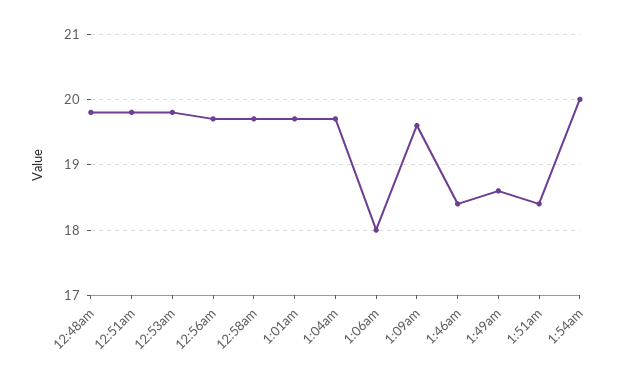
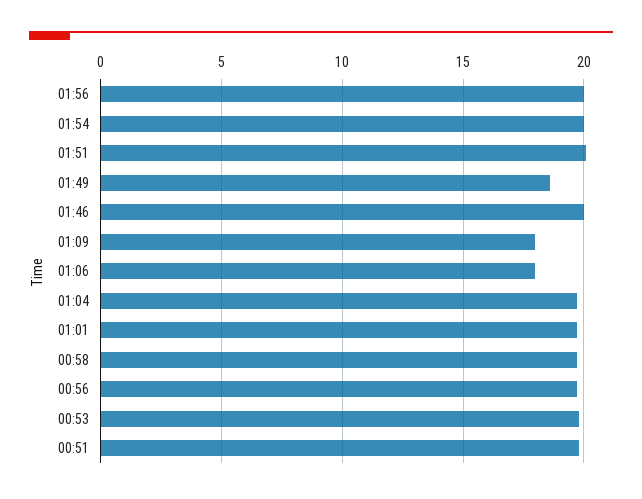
12:48am: 19.8 -> none
1:09am: 19.6 -> 18
1:46am: 18.4 -> 20
1:51am: 18.4 -> 20
01:56: none -> 20

